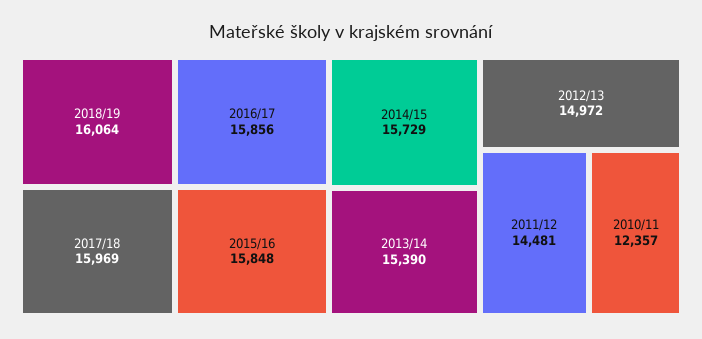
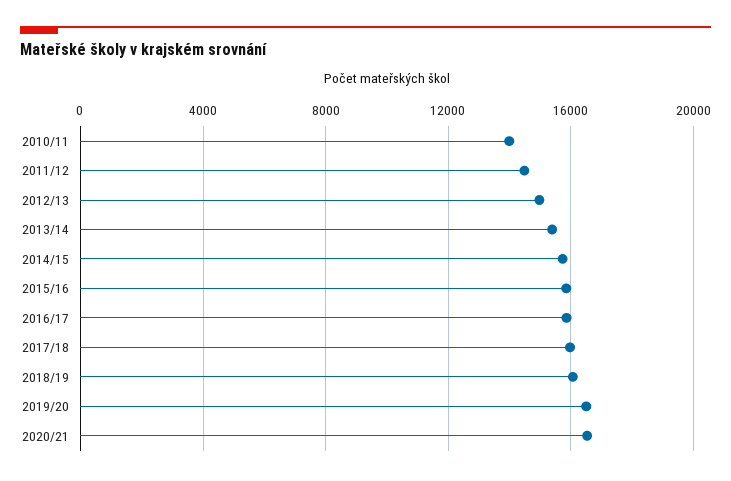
2010/11: 12357 -> 14000
2019/20: none -> 16500
2020/21: none -> 16500

